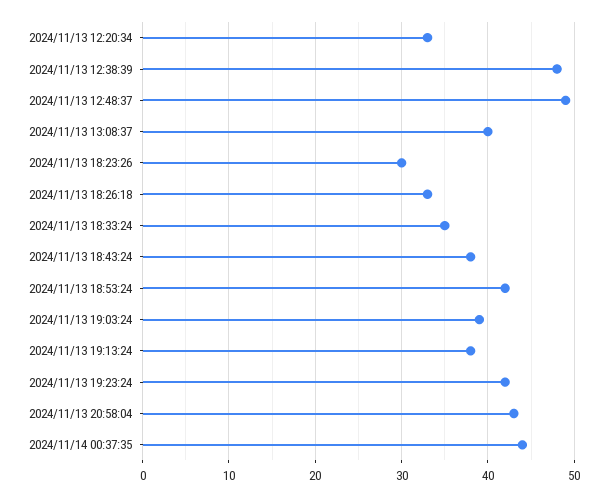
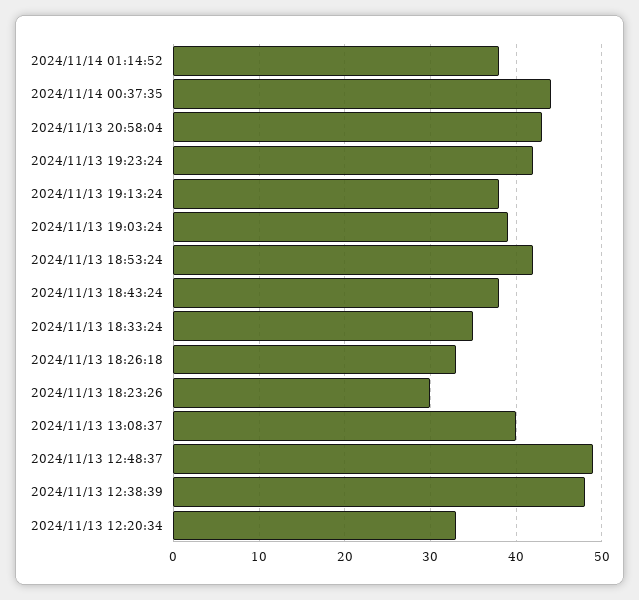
2024/11/14 01:14:52: none -> 38

